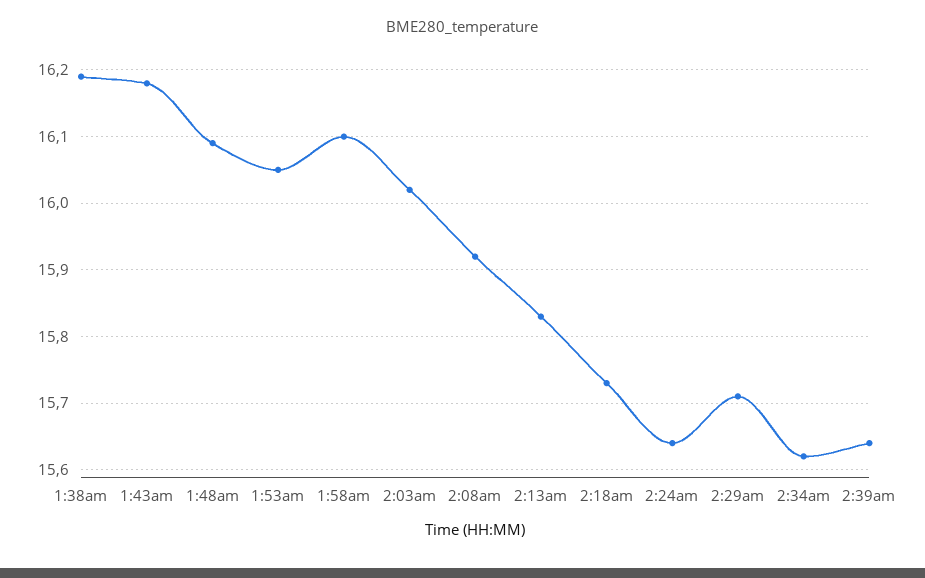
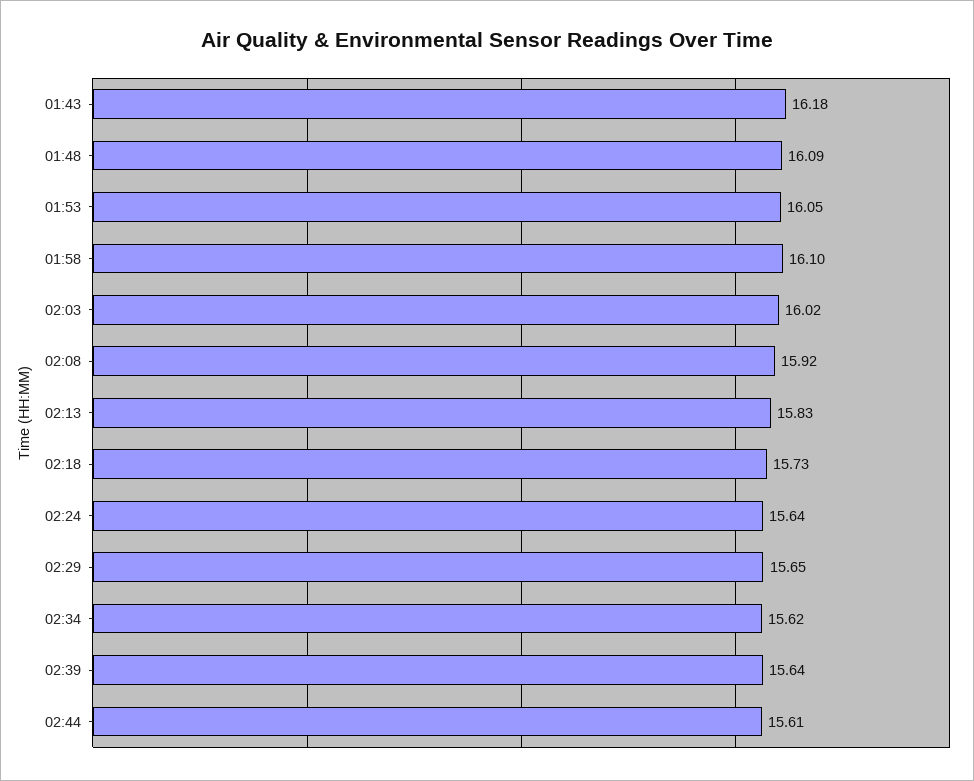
1:38am: 16.19 -> none
2:29am: 15.71 -> 15.65
02:44: none -> 15.61

